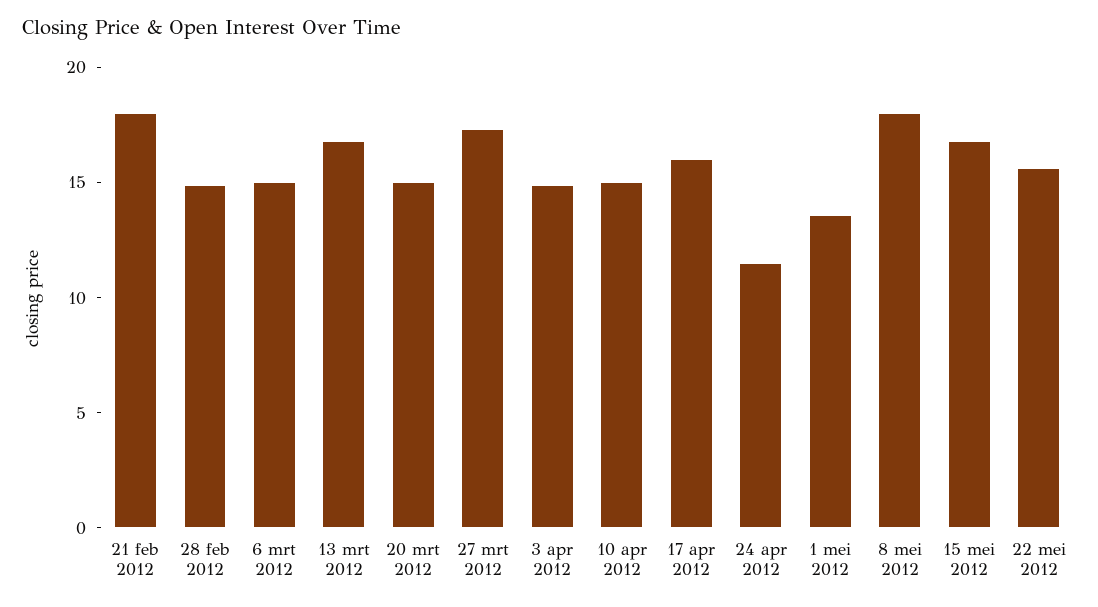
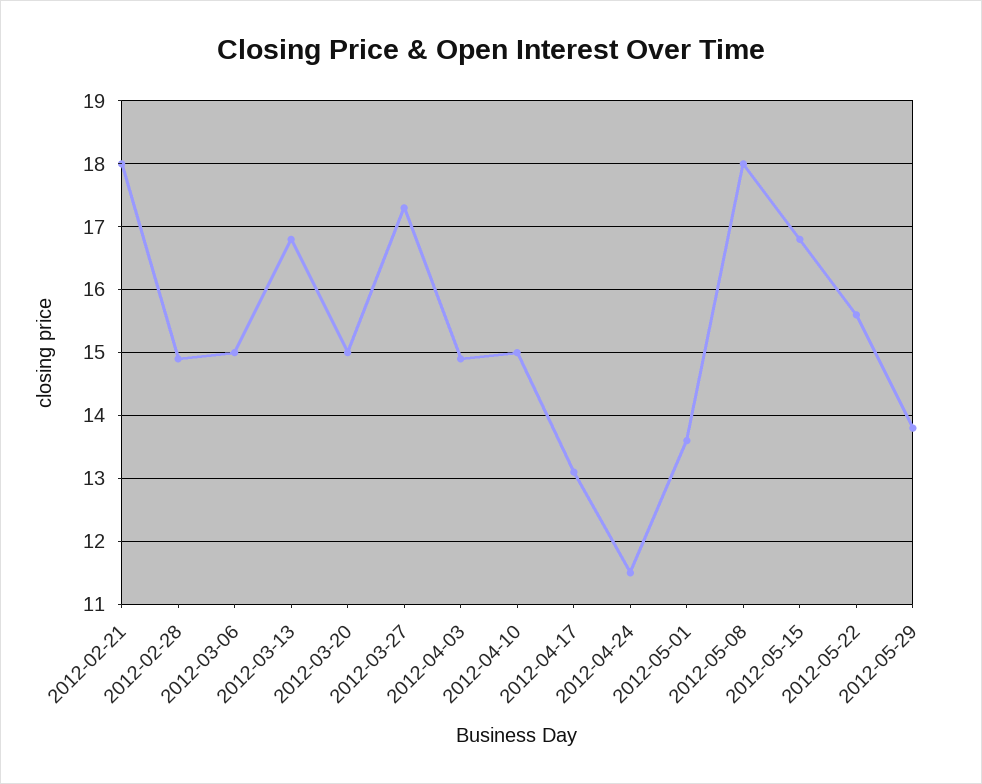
17 apr 2012: 16 -> 13.1
2012-05-29: none -> 13.8

